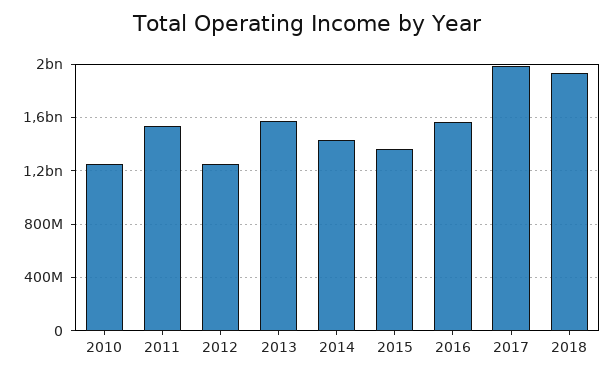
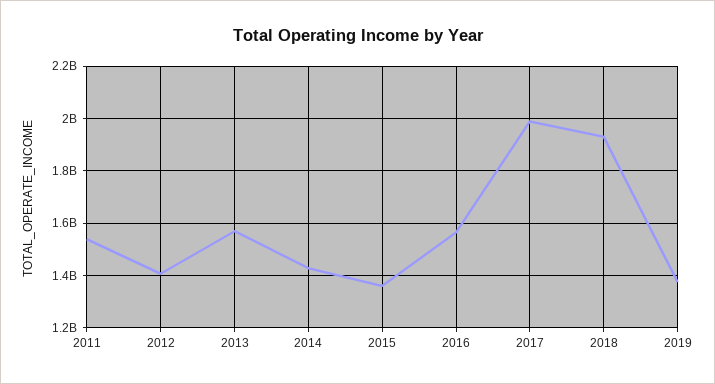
2010: 1250000000 -> none
2012: 1250000000 -> 1400000000
2019: none -> 1375000000

